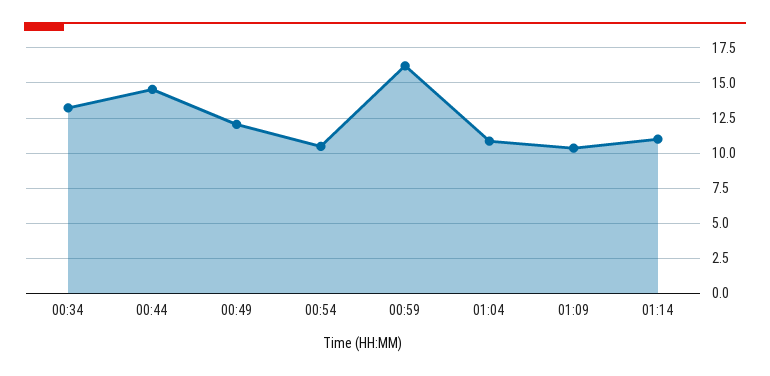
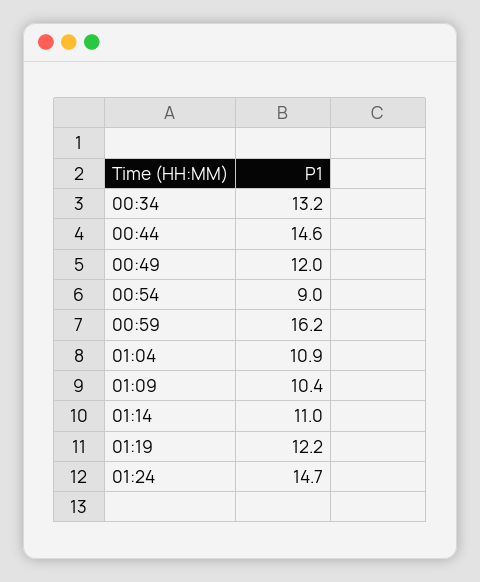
00:54: 10.5 -> 9
01:19: none -> 12.2
01:24: none -> 14.7

